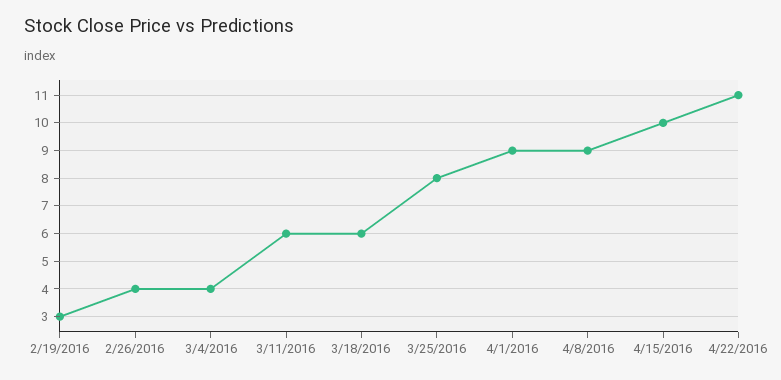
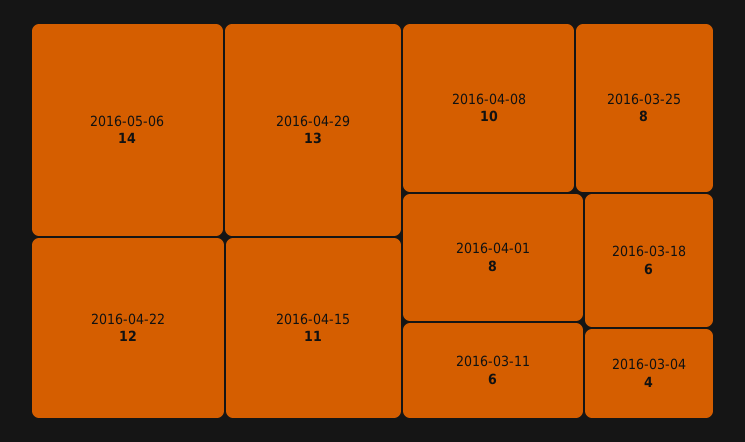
2/19/2016: 3 -> none
2/26/2016: 4 -> none
4/1/2016: 9 -> 8
4/8/2016: 9 -> 10
4/15/2016: 10 -> 11
4/22/2016: 11 -> 12
2016-05-06: none -> 14
2016-04-29: none -> 13

